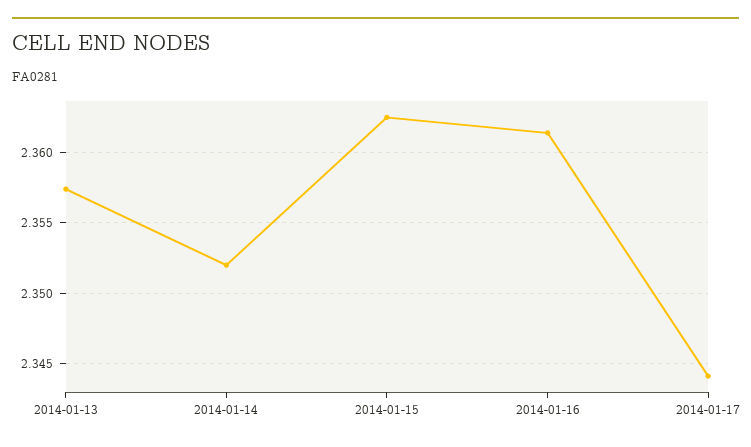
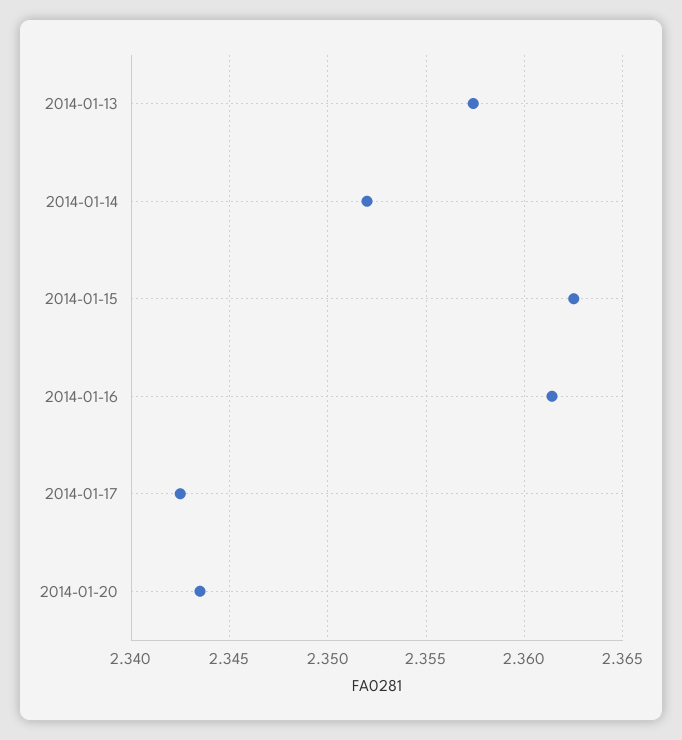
2014-01-17: 2.344 -> 2.3425
2014-01-20: none -> 2.3435

